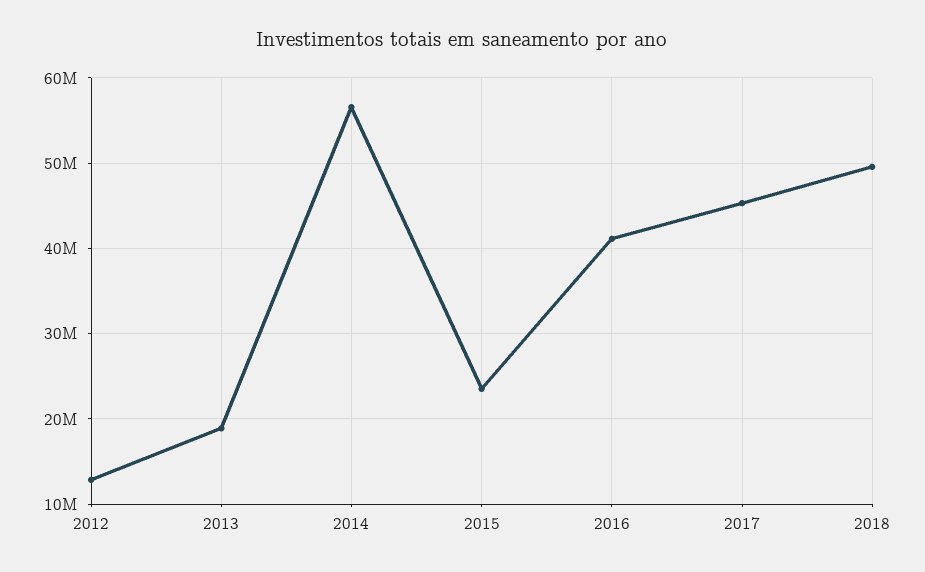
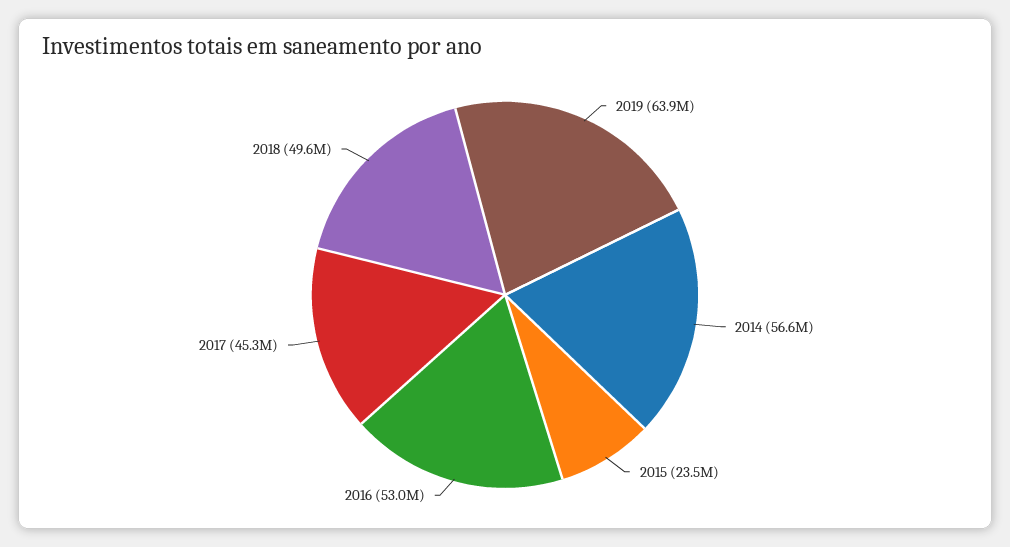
2012: 13000000 -> none
2013: 19000000 -> none
2016: 41000000 -> 53000000
2019: none -> 63900000

